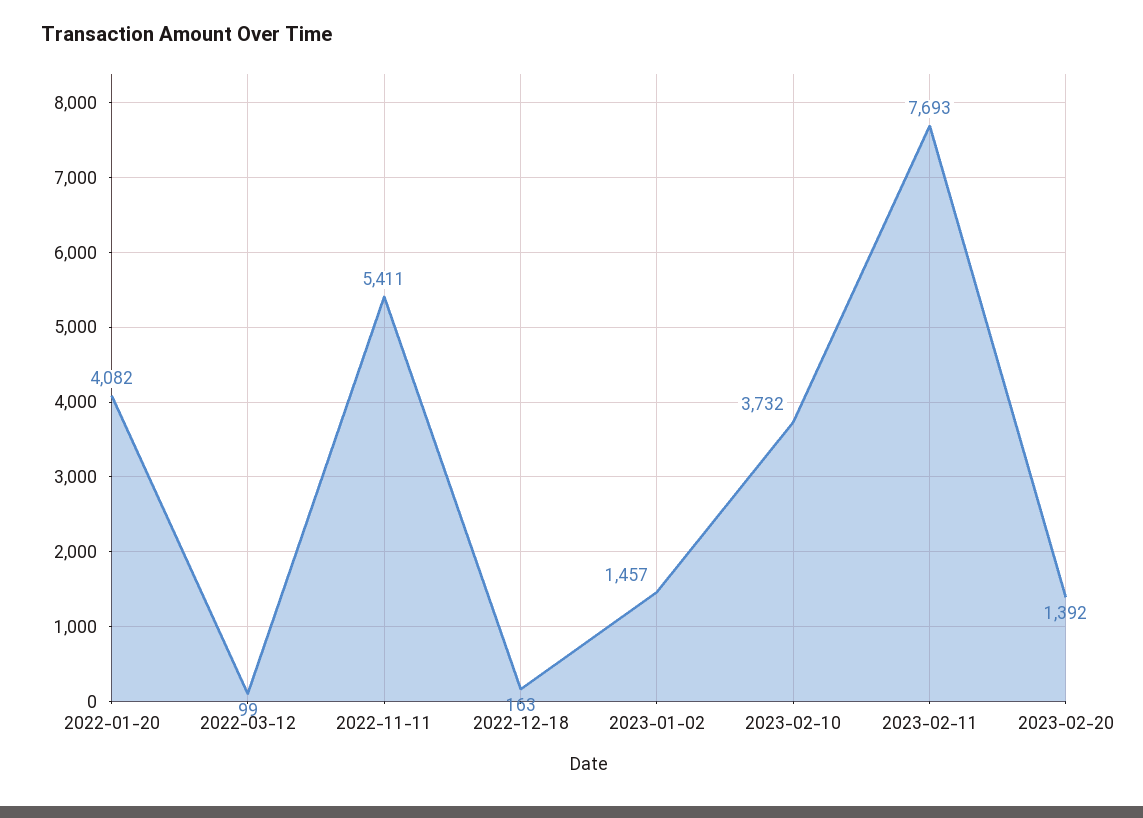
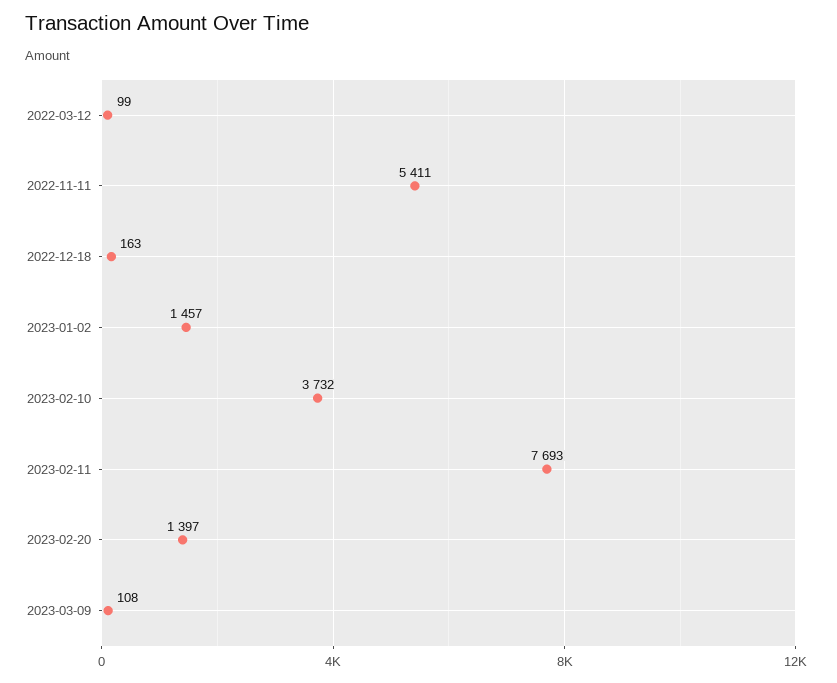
2022-01-20: 4082 -> none
2023-02-20: 1392 -> 1397
2023-03-09: none -> 108

